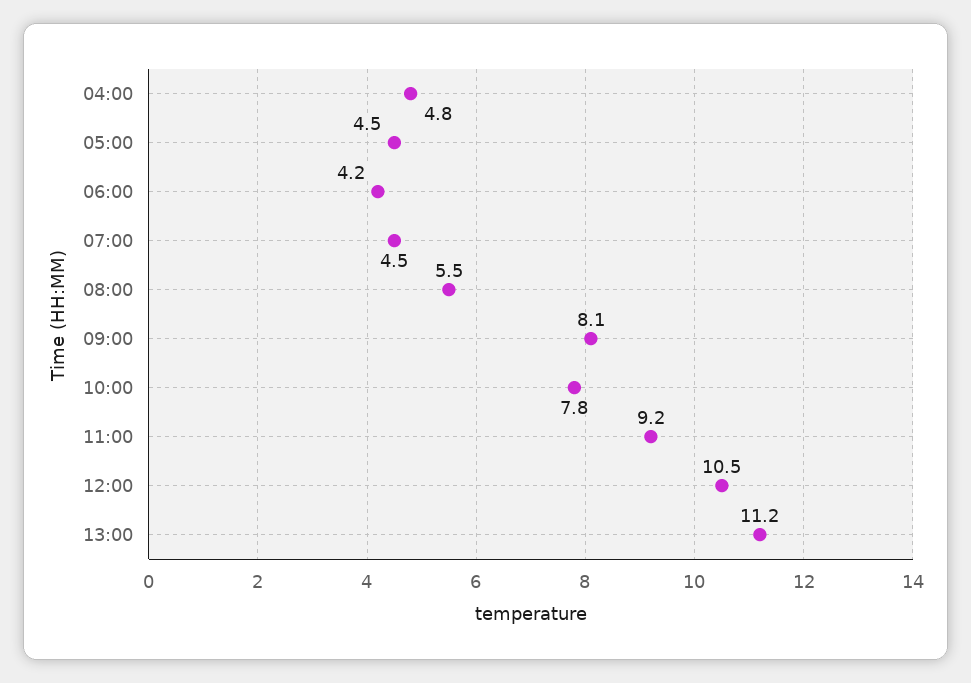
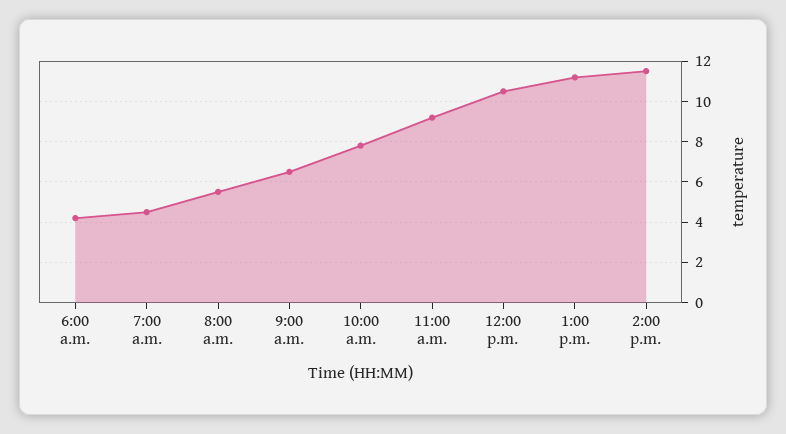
04:00: 4.8 -> none
05:00: 4.5 -> none
09:00: 8.1 -> 6.5
2:00 p.m.: none -> 11.5

